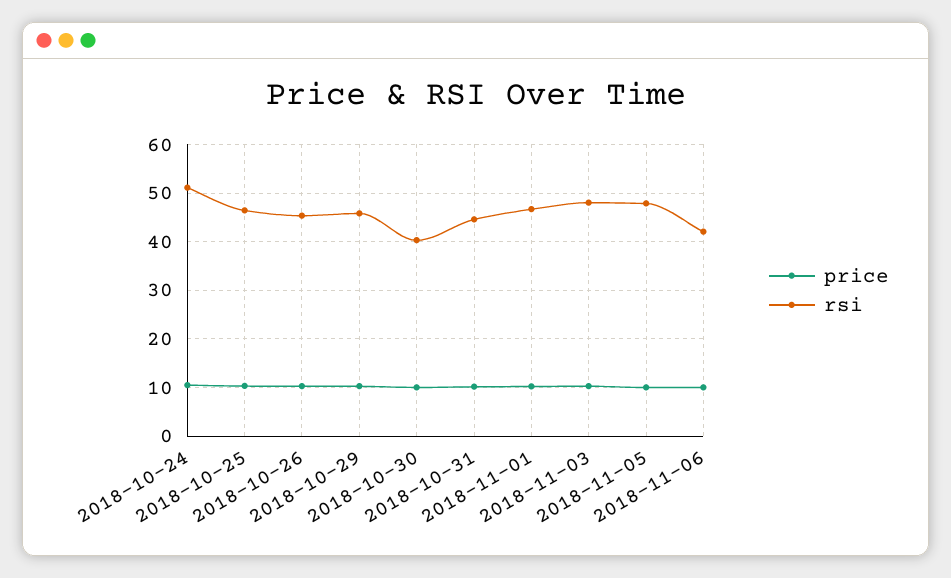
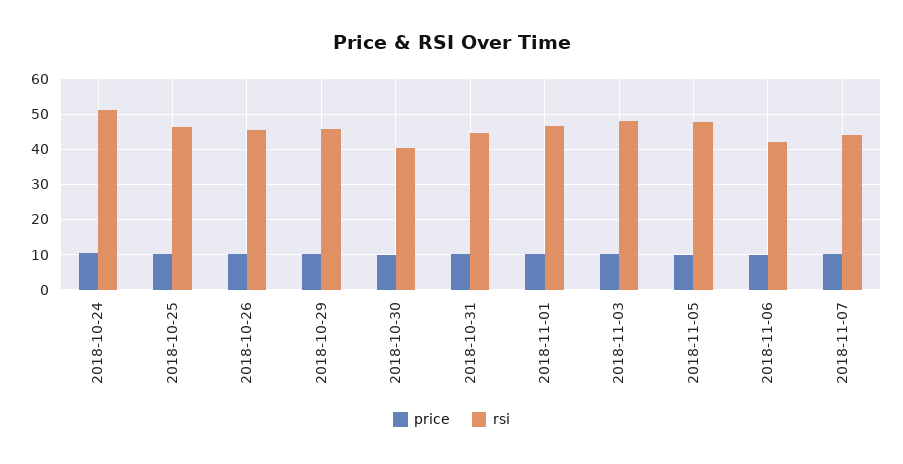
price, 2018-11-07: none -> 10
rsi, 2018-11-07: none -> 44

